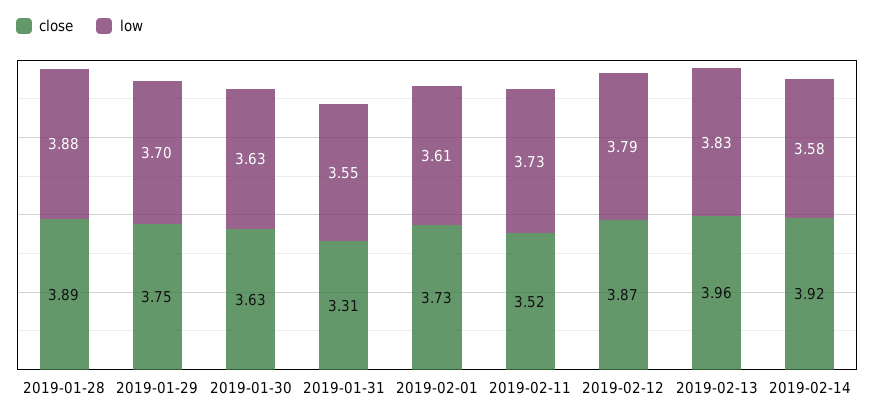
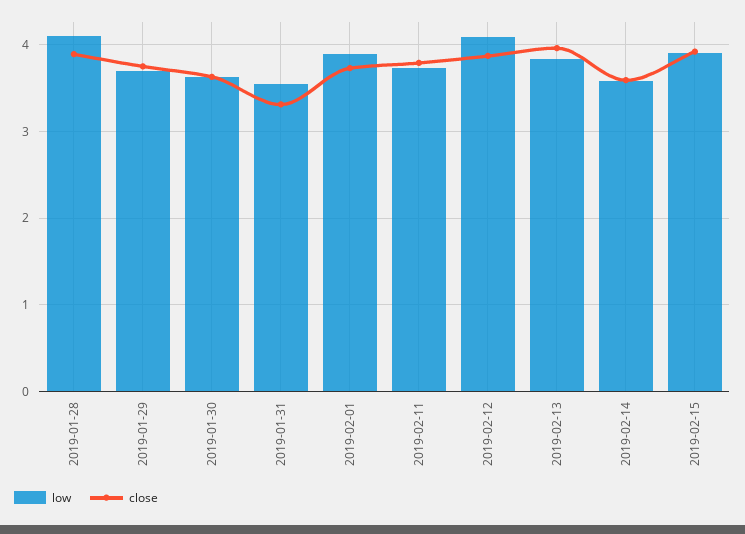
low, 2019-01-28: 3.88 -> 4.1
low, 2019-02-01: 3.61 -> 3.9
close, 2019-02-11: 3.52 -> 3.8
low, 2019-02-12: 3.79 -> 4.1
close, 2019-02-14: 3.92 -> 3.6
low, 2019-02-15: none -> 3.9
close, 2019-02-15: none -> 3.9

